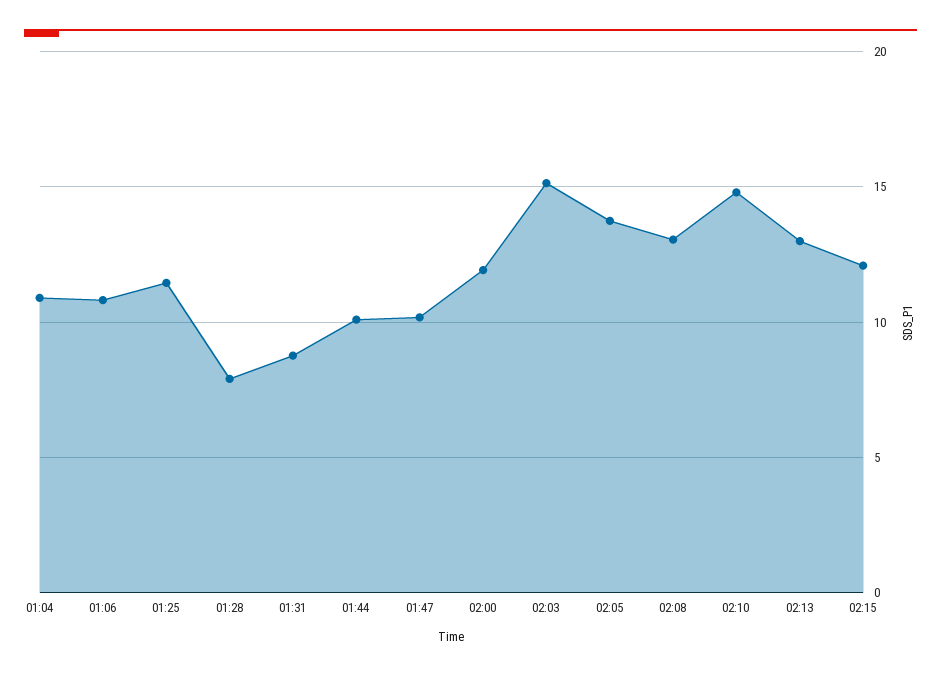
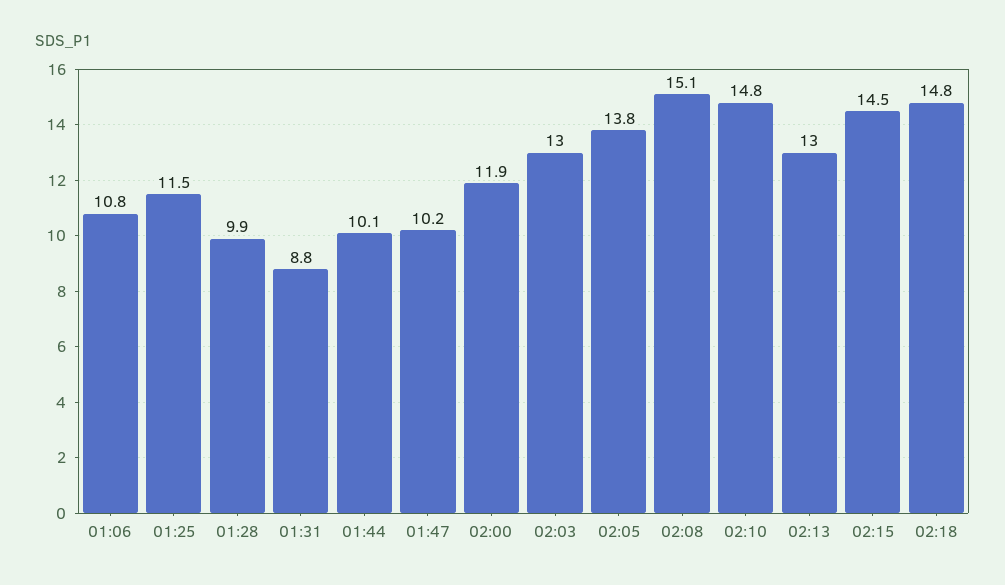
01:04: 11 -> none
01:28: 8 -> 9.9
02:03: 15 -> 13
02:08: 13 -> 15.1
02:15: 12 -> 14.5
02:18: none -> 14.8

